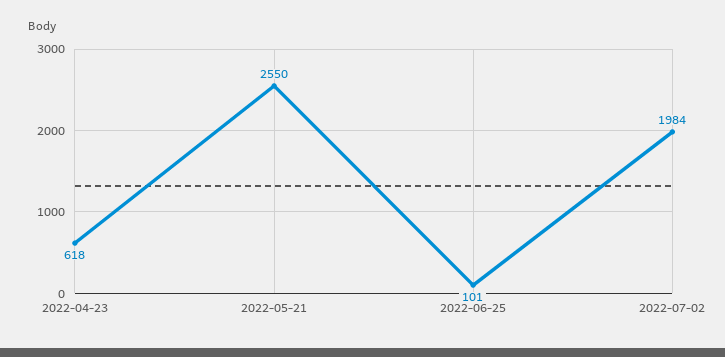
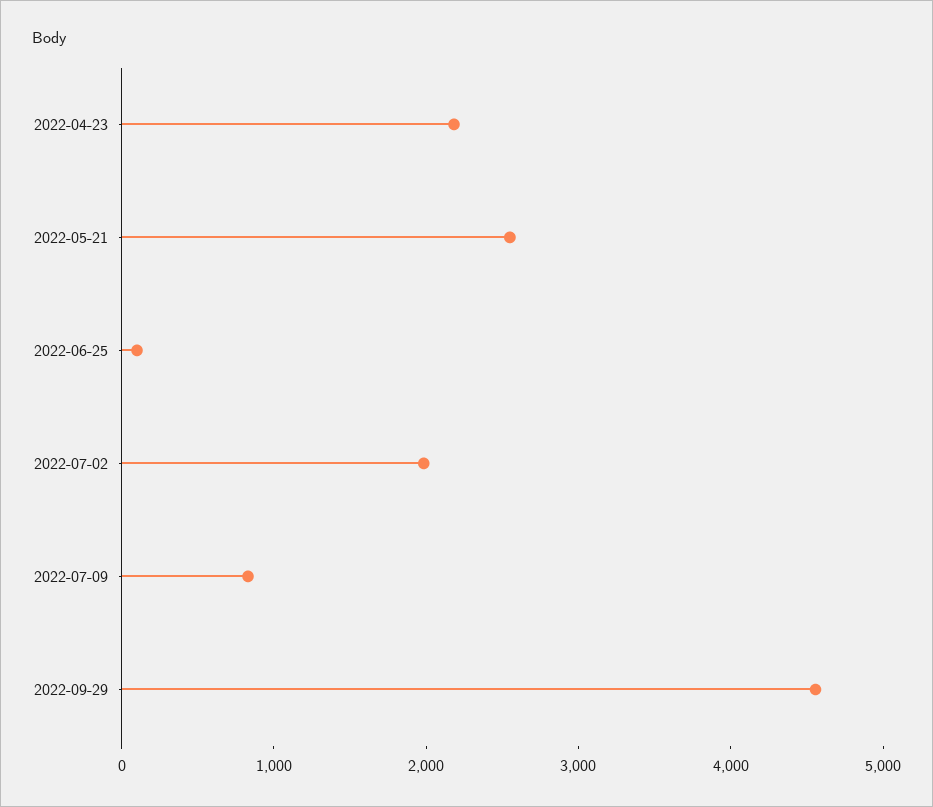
2022-04-23: 618 -> 2200
2022-07-09: none -> 800
2022-09-29: none -> 4600

